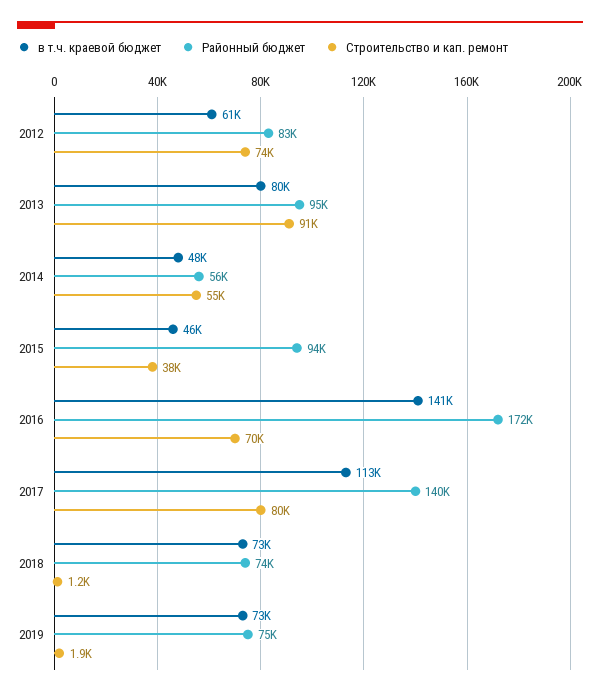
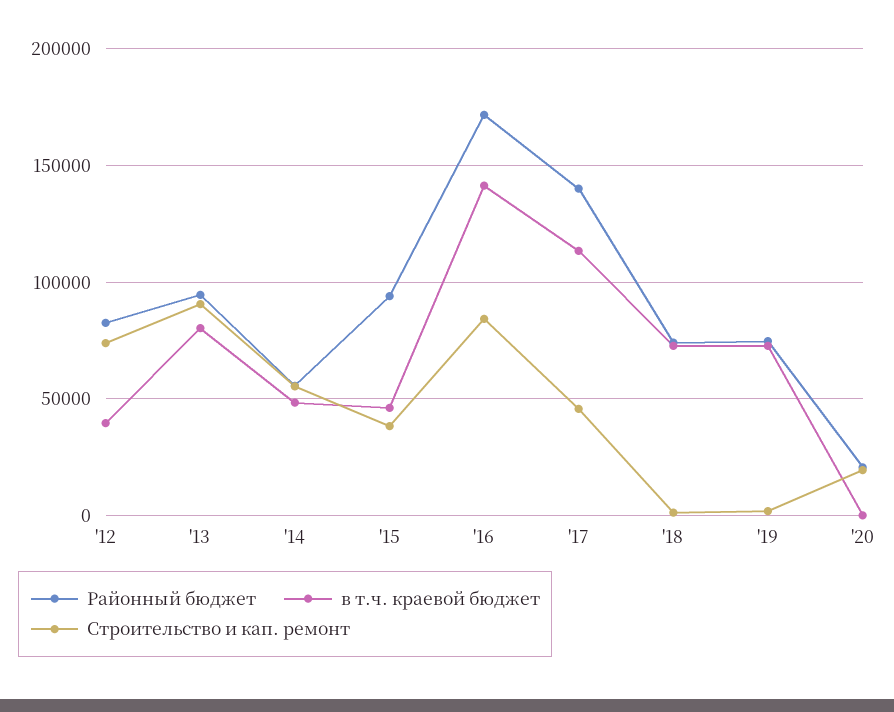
в т.ч. краевой бюджет, 2012: 61000 -> 40000
Строительство и кап. ремонт, 2016: 70000 -> 85000
Строительство и кап. ремонт, 2017: 80000 -> 45000
Районный бюджет, '20: none -> 20000
в т.ч. краевой бюджет, '20: none -> 0
Строительство и кап. ремонт, '20: none -> 20000

